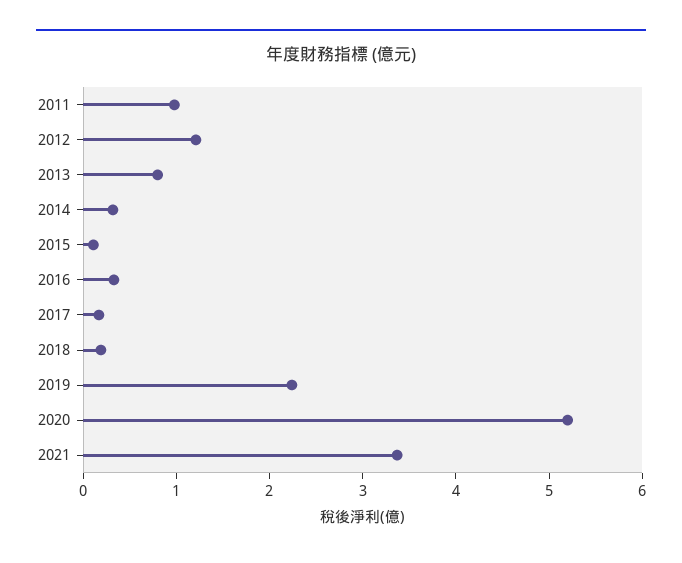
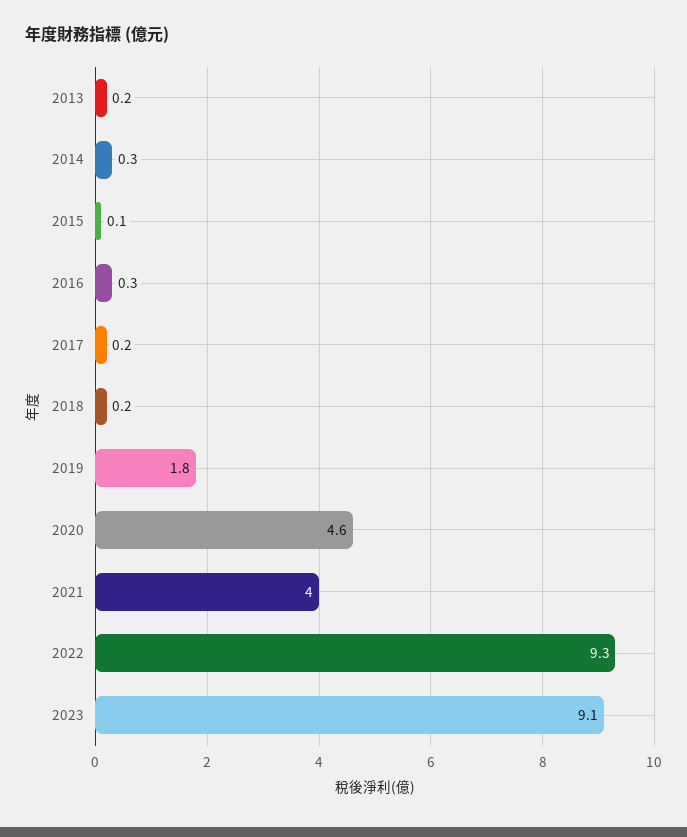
2011: 1 -> none
2012: 1.2 -> none
2013: 0.8 -> 0.2
2019: 2.2 -> 1.8
2020: 5.2 -> 4.6
2021: 3.4 -> 4
2022: none -> 9.3
2023: none -> 9.1

